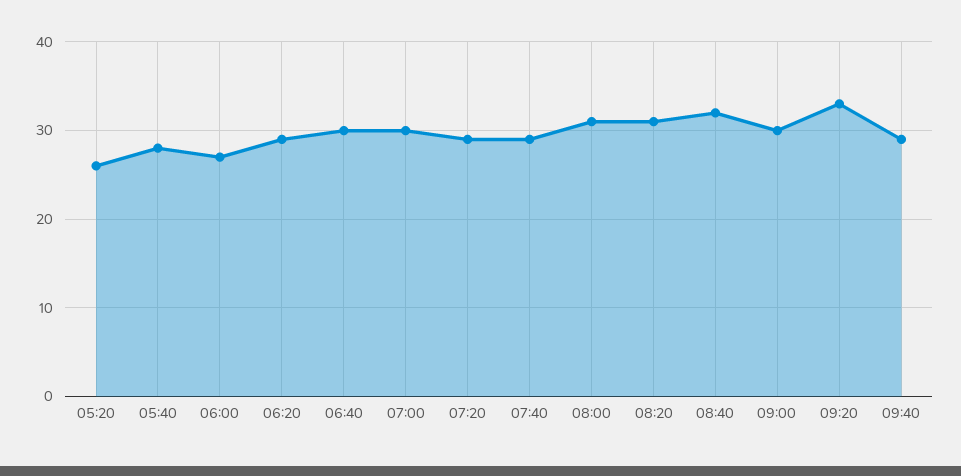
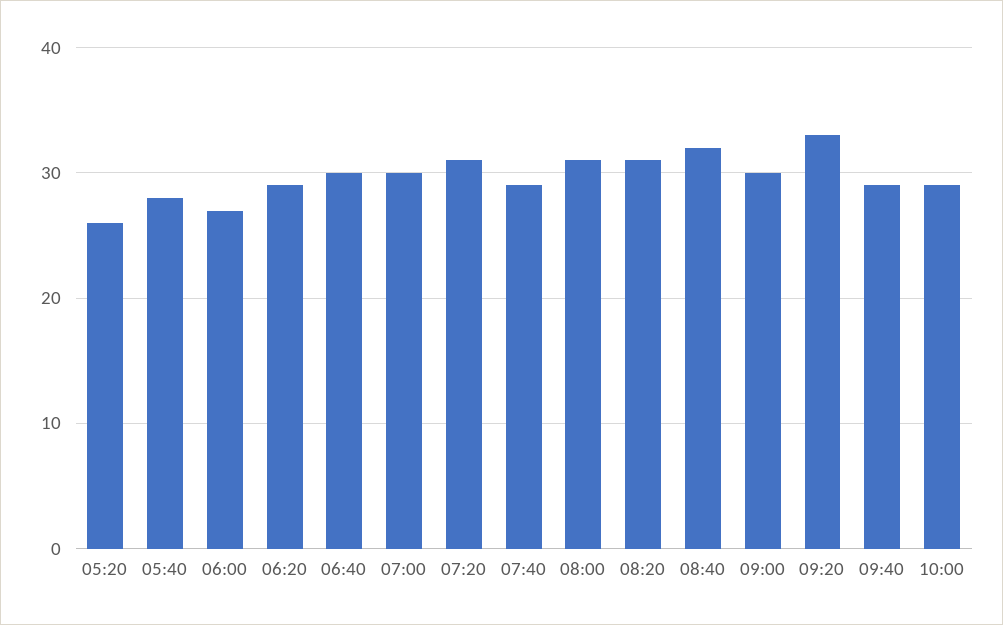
07:20: 29 -> 31
10:00: none -> 29

